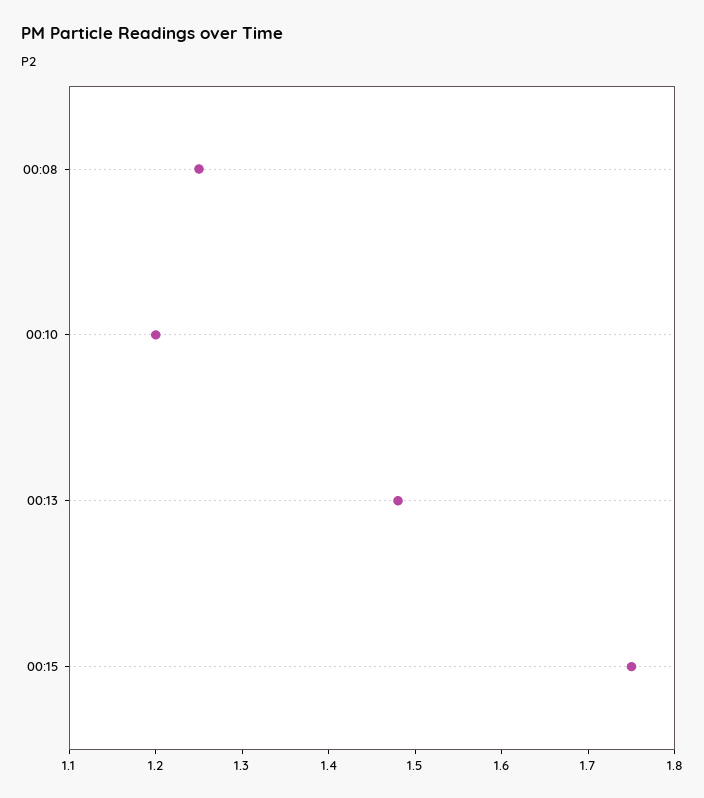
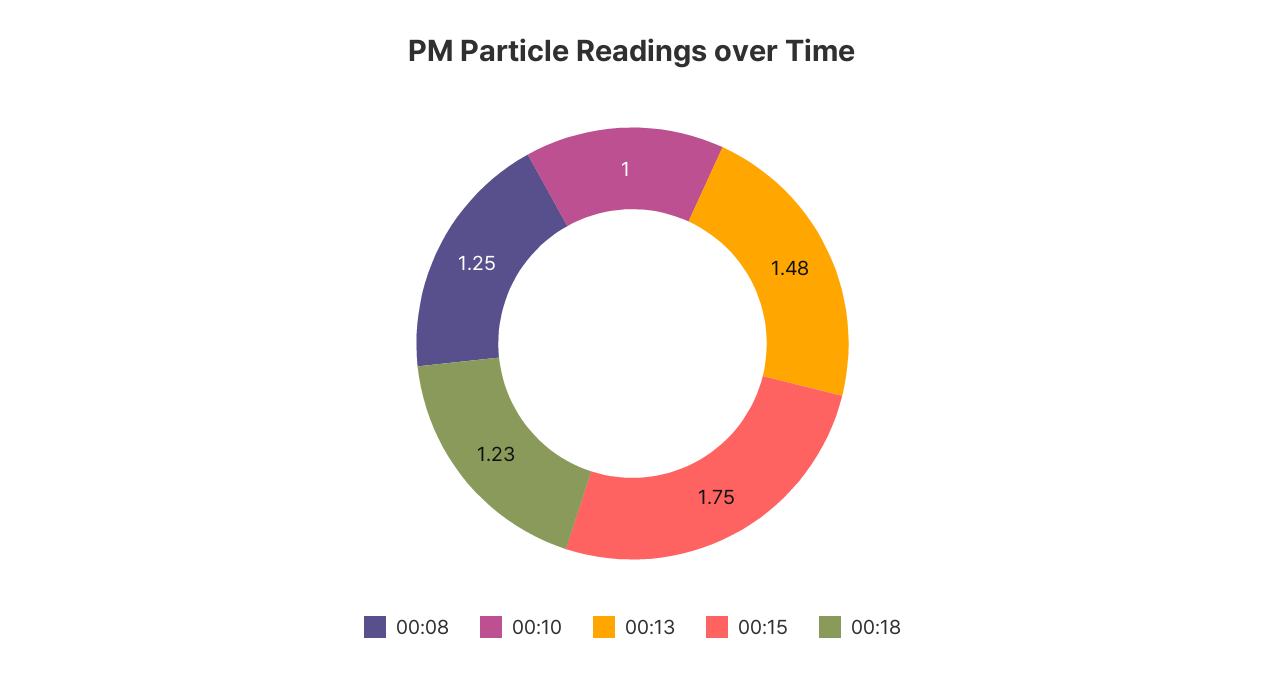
00:10: 1.2 -> 1
00:18: none -> 1.23

